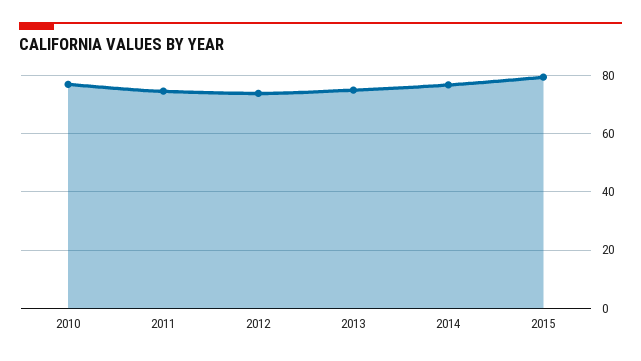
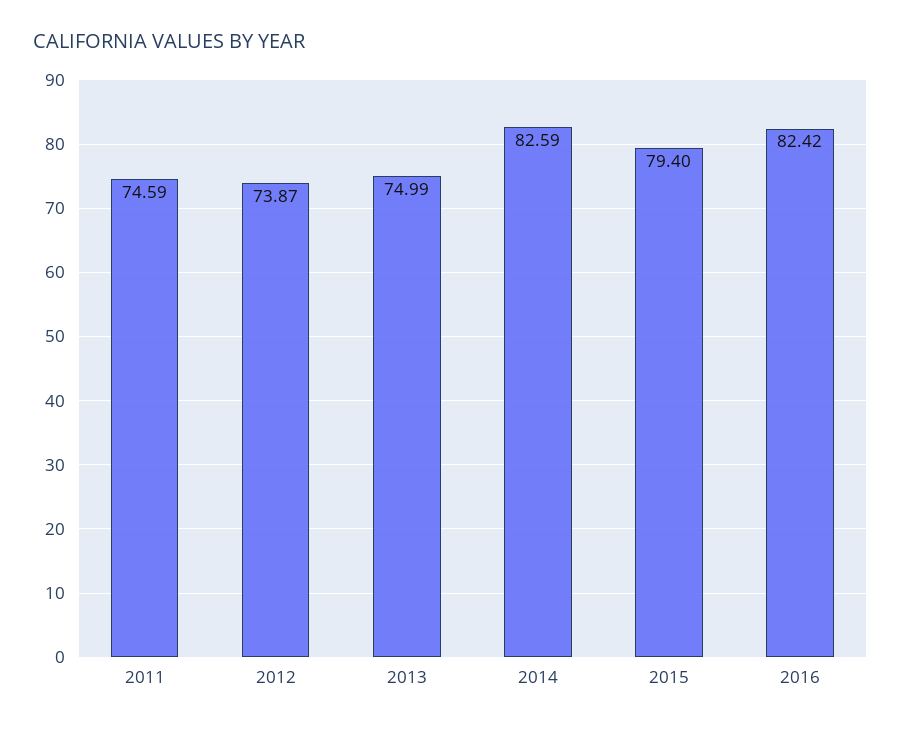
2010: 77.5 -> none
2014: 77.5 -> 82.59
2016: none -> 82.42

